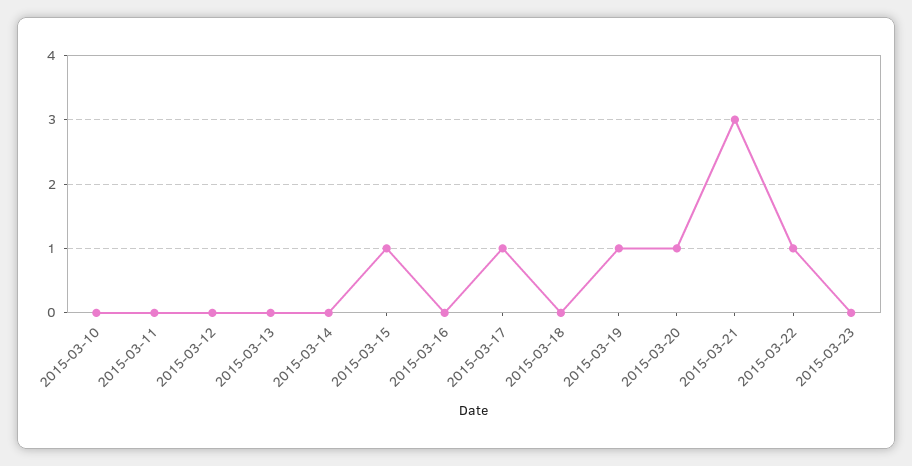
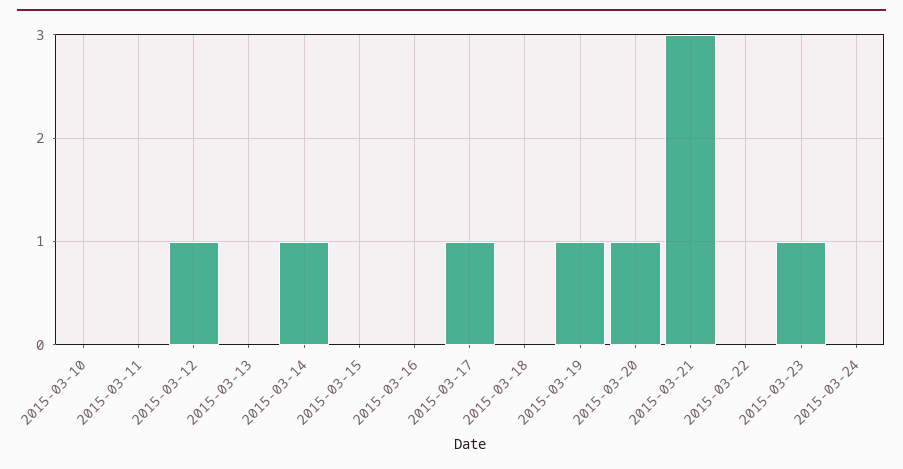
2015-03-12: 0 -> 1
2015-03-14: 0 -> 1
2015-03-15: 1 -> 0
2015-03-22: 1 -> 0
2015-03-23: 0 -> 1
2015-03-24: none -> 0

